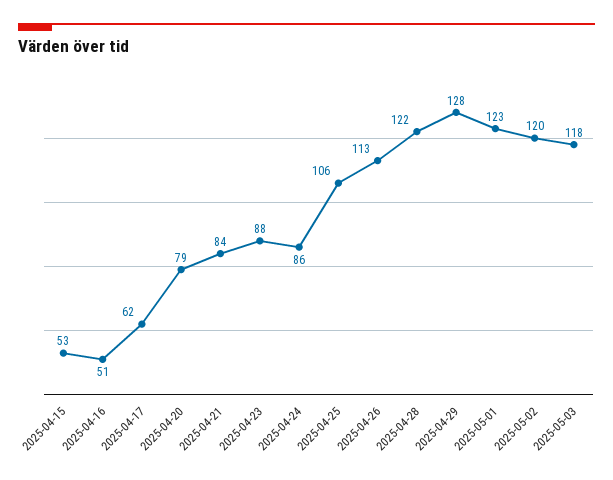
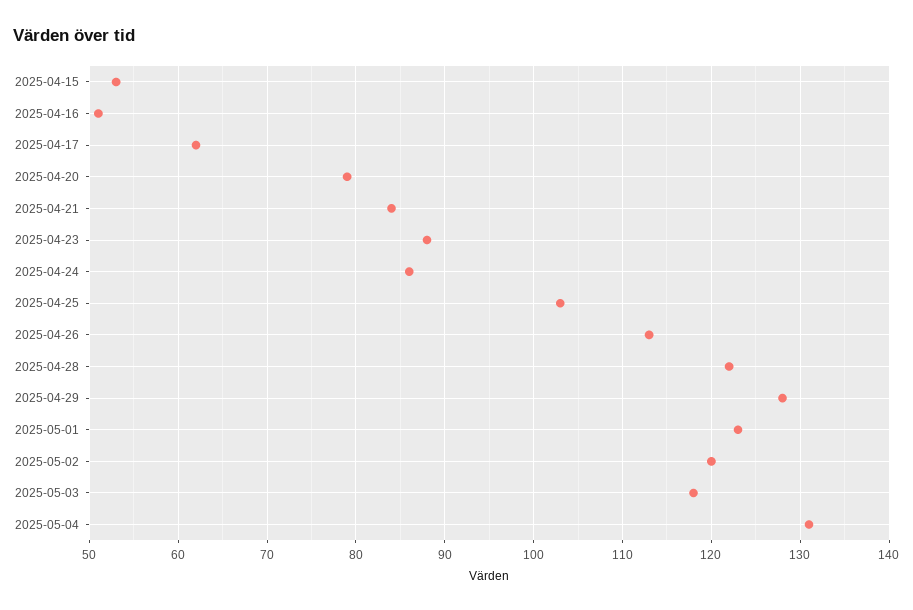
2025-04-25: 106 -> 103
2025-05-04: none -> 131

